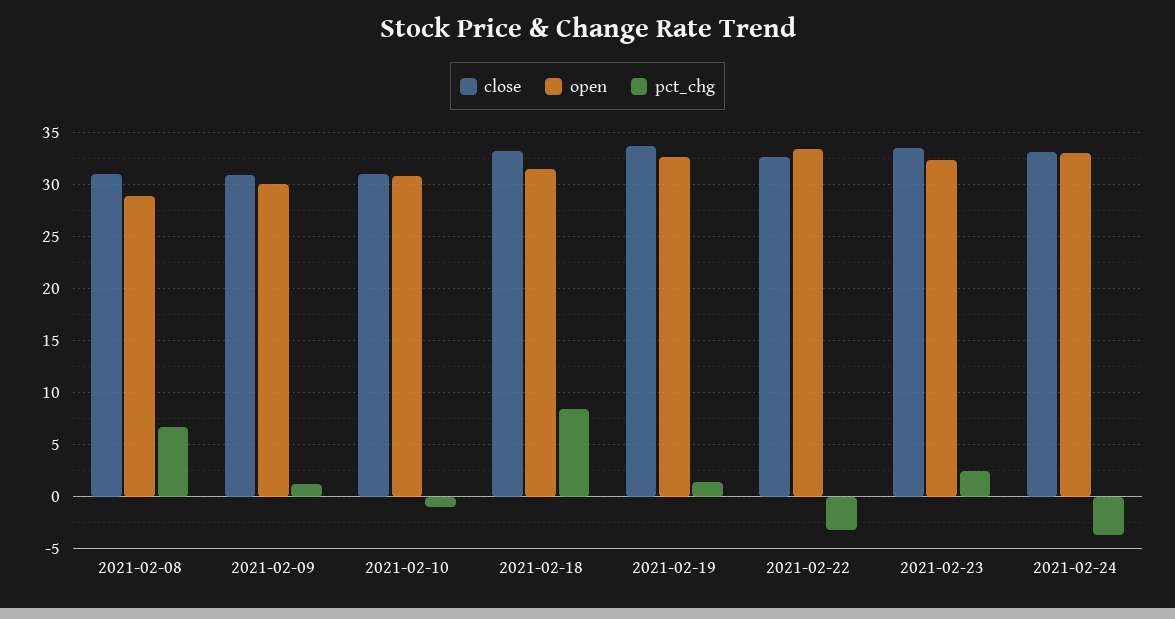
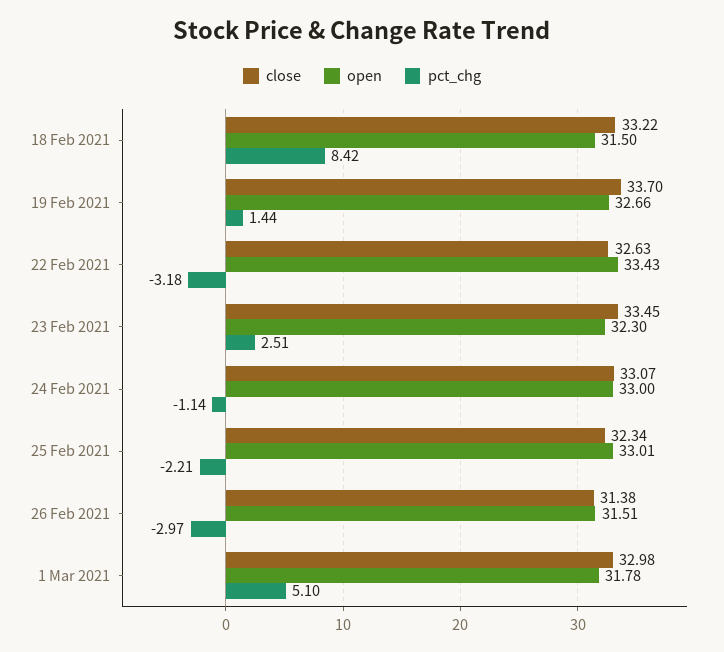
close, 2021-02-08: 31 -> none
open, 2021-02-08: 29 -> none
pct_chg, 2021-02-08: 7 -> none
close, 2021-02-09: 31 -> none
open, 2021-02-09: 30 -> none
pct_chg, 2021-02-09: 1 -> none
close, 2021-02-10: 31 -> none
open, 2021-02-10: 31 -> none
pct_chg, 2021-02-10: -1 -> none
pct_chg, 2021-02-24: -4 -> -1.14
close, 25 Feb 2021: none -> 32.34
open, 25 Feb 2021: none -> 33.01
pct_chg, 25 Feb 2021: none -> -2.21
close, 26 Feb 2021: none -> 31.38
open, 26 Feb 2021: none -> 31.51
pct_chg, 26 Feb 2021: none -> -2.97
close, 1 Mar 2021: none -> 32.98
open, 1 Mar 2021: none -> 31.78
pct_chg, 1 Mar 2021: none -> 5.1

